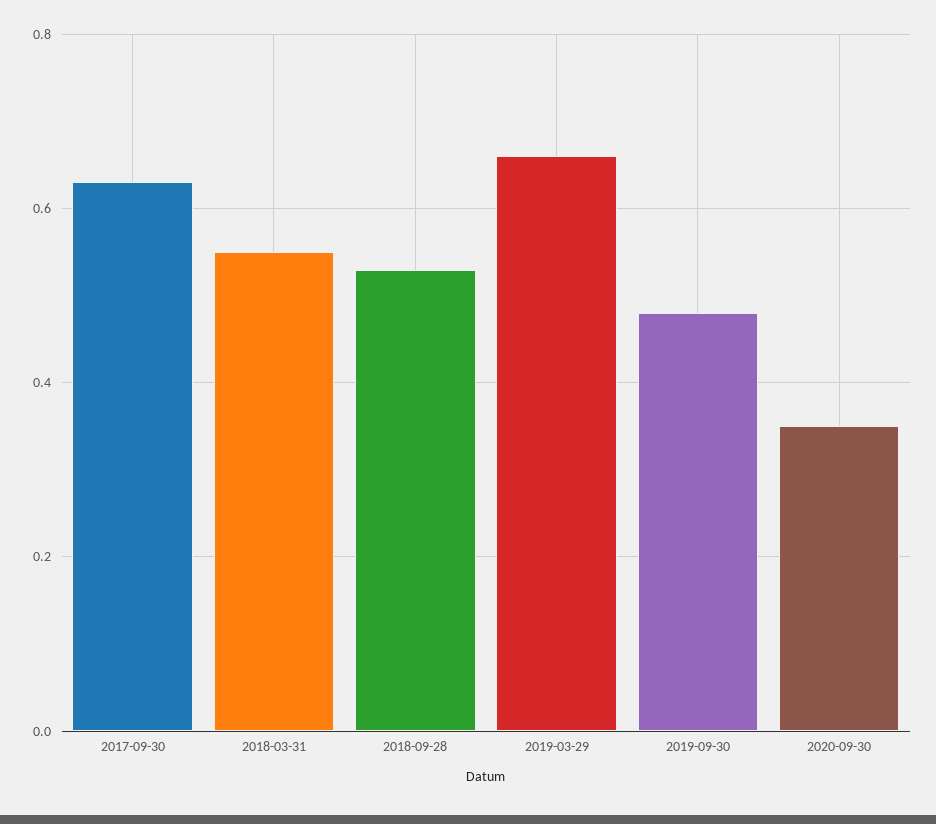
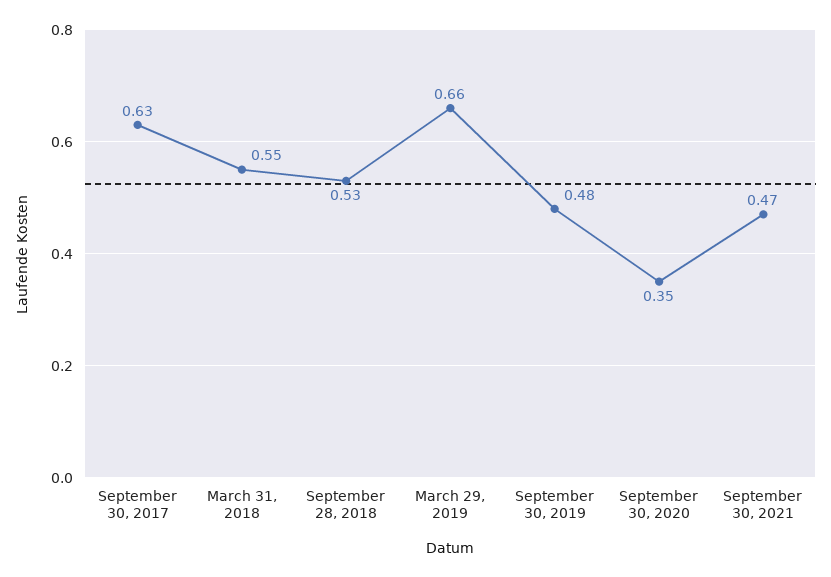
September 30, 2021: none -> 0.47

